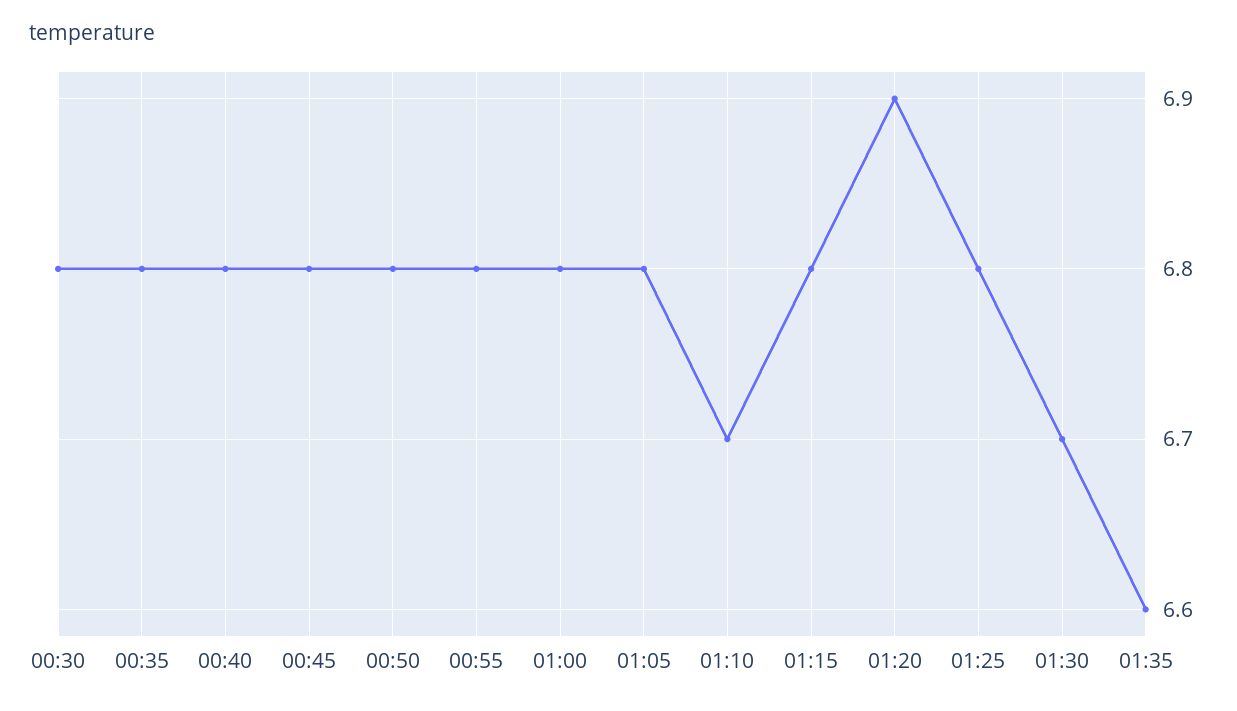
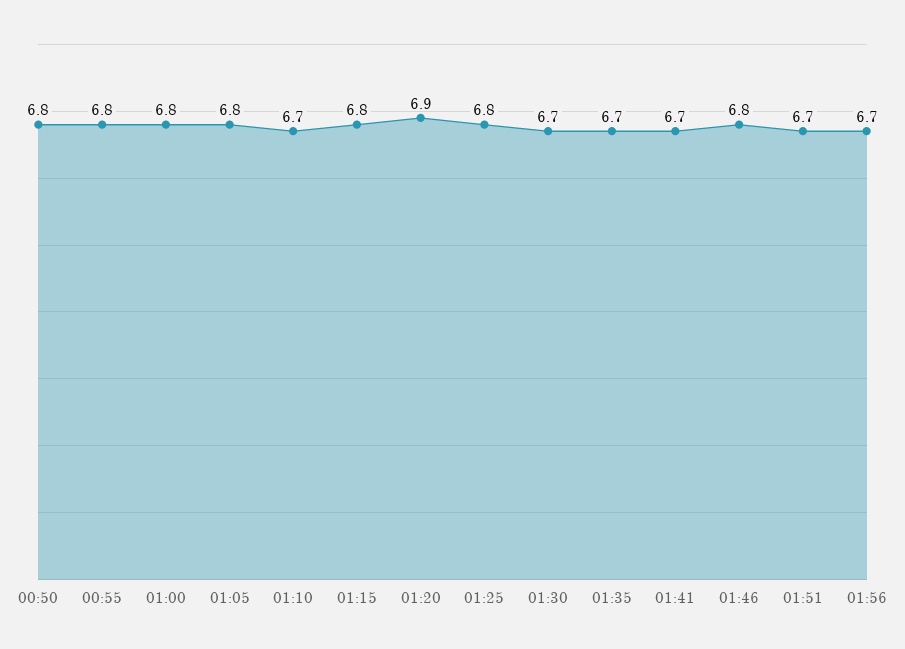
00:30: 6.8 -> none
00:35: 6.8 -> none
00:40: 6.8 -> none
00:45: 6.8 -> none
01:35: 6.6 -> 6.7
01:41: none -> 6.7
01:46: none -> 6.8
01:51: none -> 6.7
01:56: none -> 6.7

